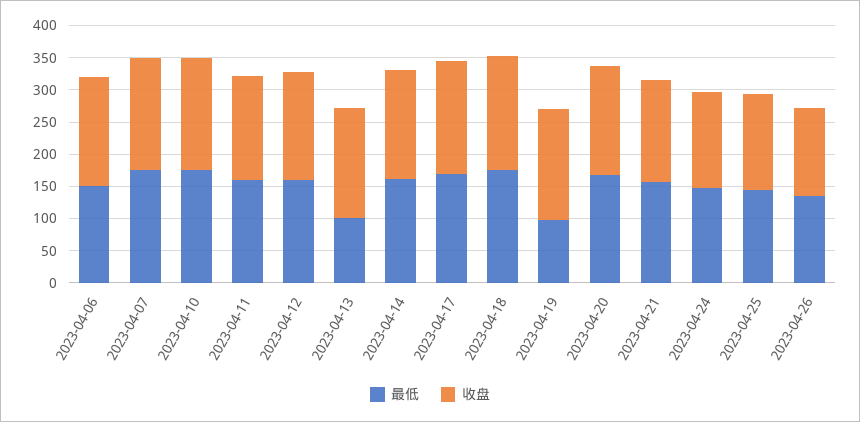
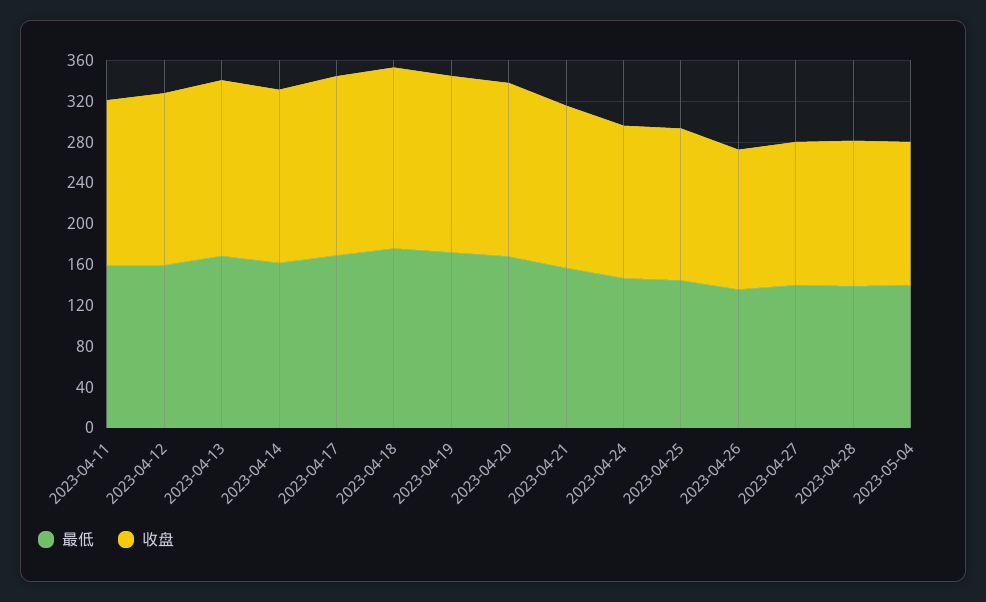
最低, 2023-04-06: 150 -> none
收盘, 2023-04-06: 175 -> none
最低, 2023-04-07: 175 -> none
收盘, 2023-04-07: 175 -> none
最低, 2023-04-10: 175 -> none
收盘, 2023-04-10: 175 -> none
最低, 2023-04-13: 100 -> 170
最低, 2023-04-19: 100 -> 170
最低, 2023-04-27: none -> 140
收盘, 2023-04-27: none -> 140
最低, 2023-04-28: none -> 140
收盘, 2023-04-28: none -> 140
最低, 2023-05-04: none -> 140
收盘, 2023-05-04: none -> 140

